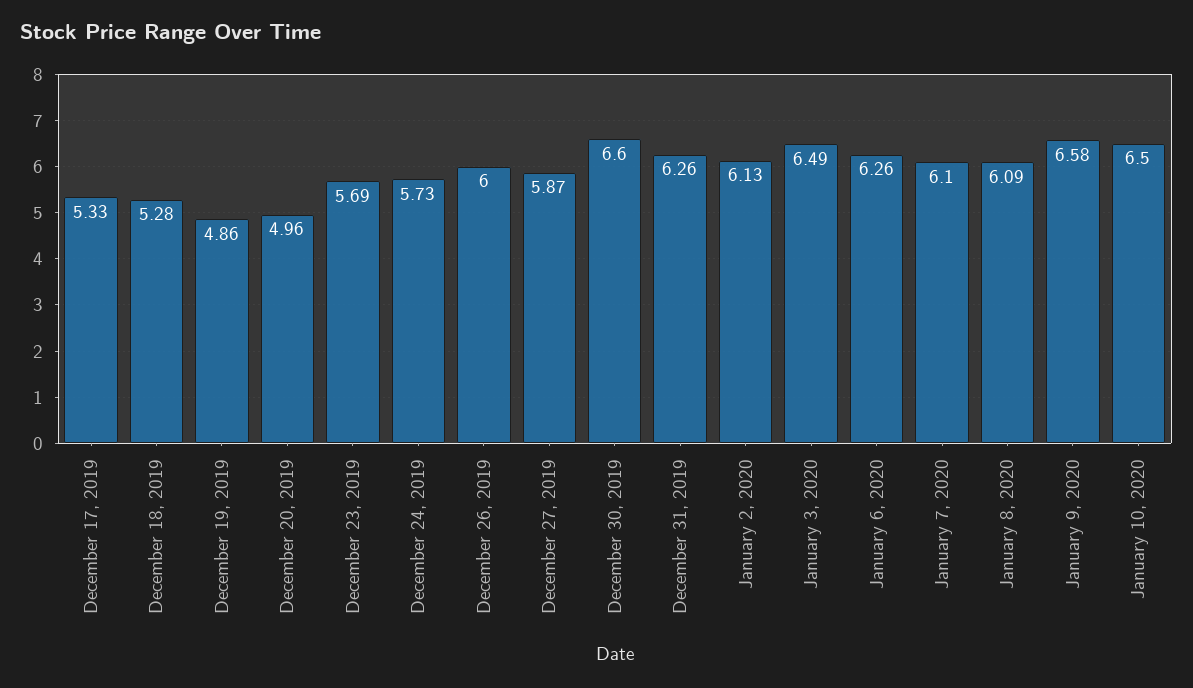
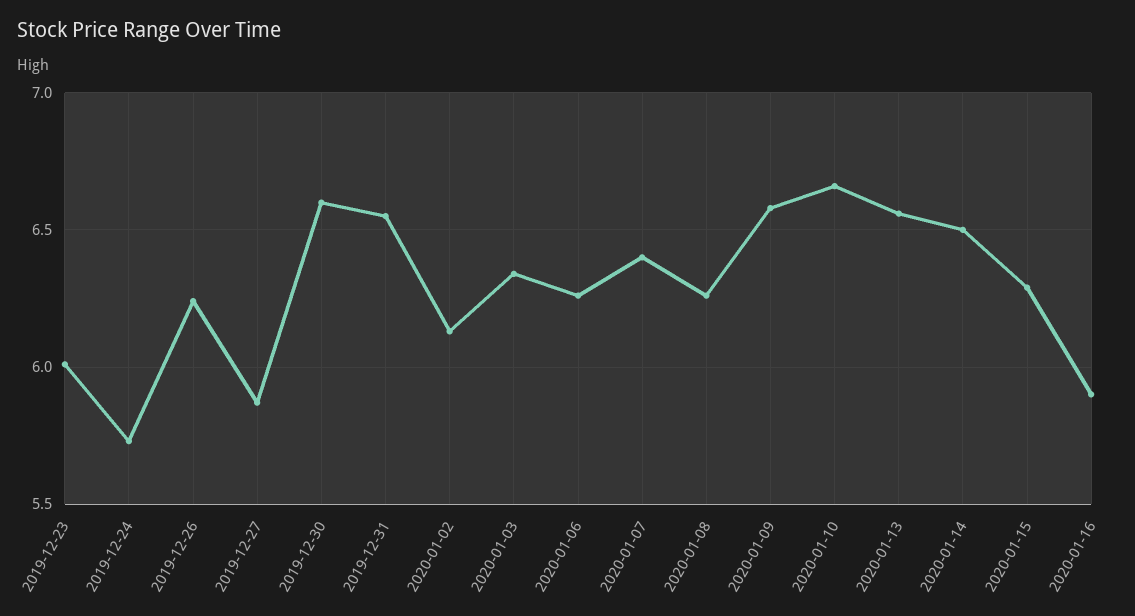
December 17, 2019: 5.33 -> none
December 18, 2019: 5.28 -> none
December 19, 2019: 4.86 -> none
December 20, 2019: 4.96 -> none
December 23, 2019: 5.69 -> 6
December 26, 2019: 6 -> 6.25
December 31, 2019: 6.26 -> 6.55
January 3, 2020: 6.49 -> 6.35
January 7, 2020: 6.1 -> 6.4
January 8, 2020: 6.09 -> 6.25
January 10, 2020: 6.5 -> 6.65
2020-01-13: none -> 6.55
2020-01-14: none -> 6.5
2020-01-15: none -> 6.3
2020-01-16: none -> 5.9

